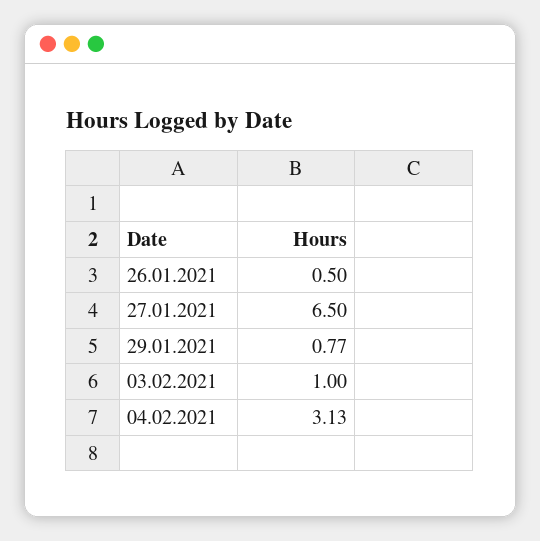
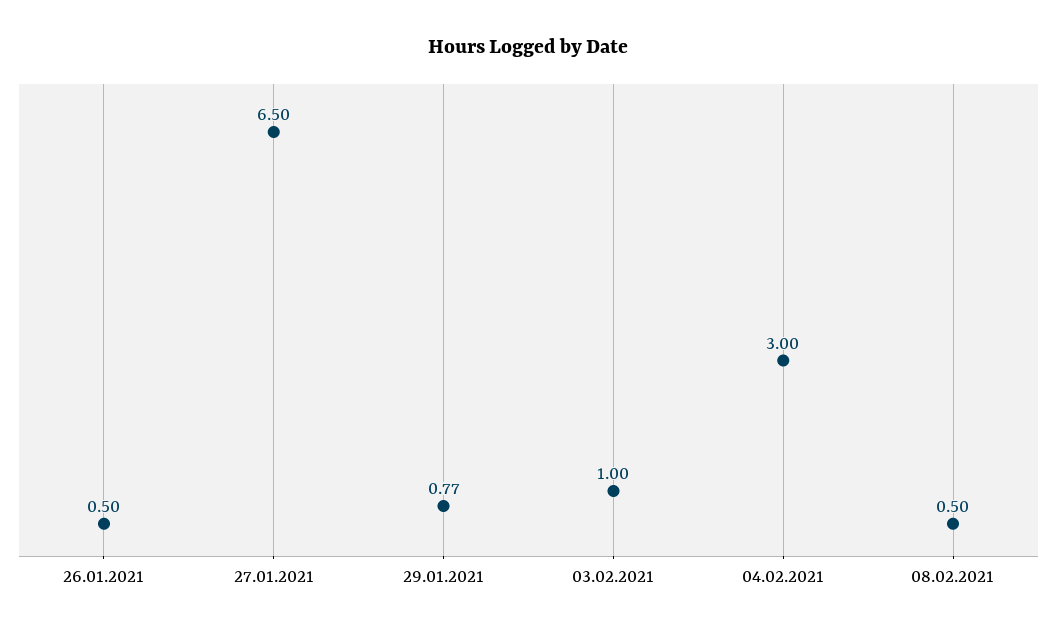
04.02.2021: 3.13 -> 3
08.02.2021: none -> 0.5

